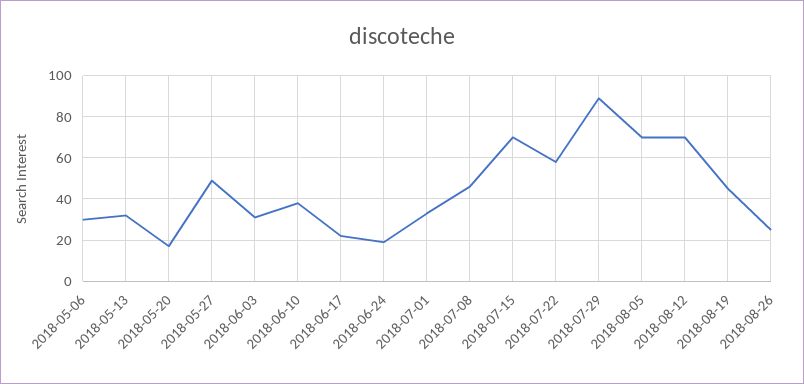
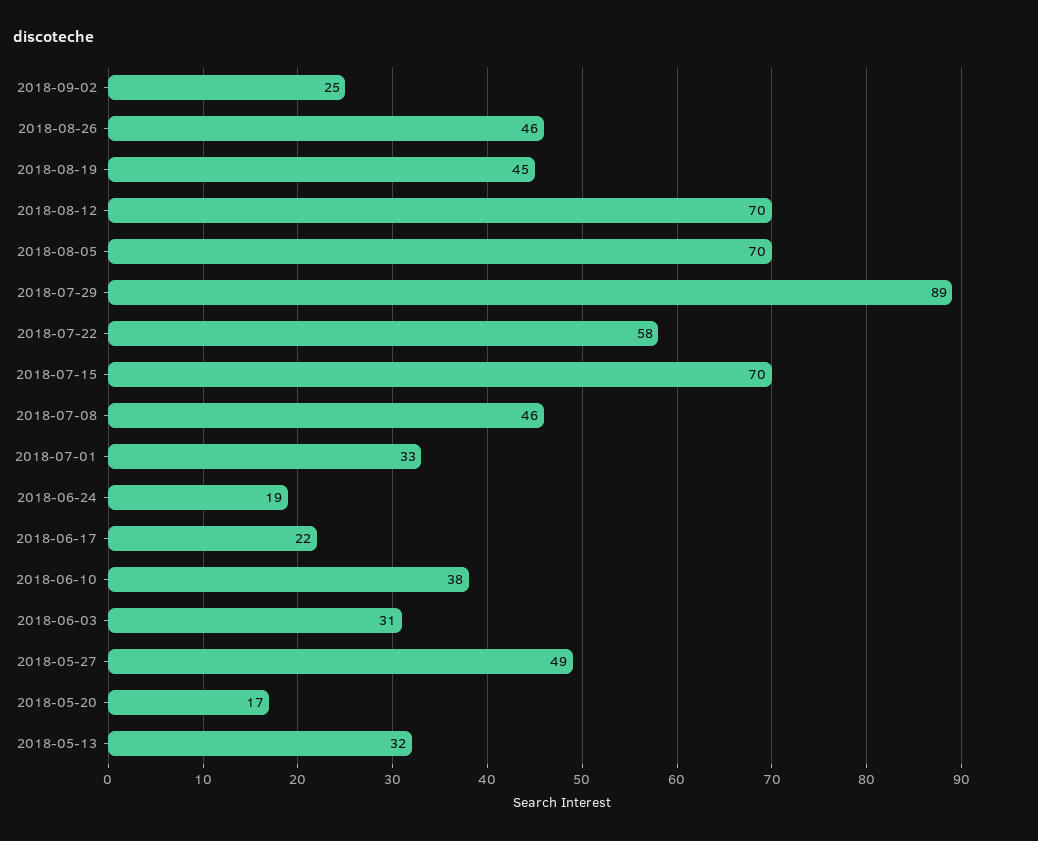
2018-05-06: 30 -> none
2018-08-26: 25 -> 46
2018-09-02: none -> 25

